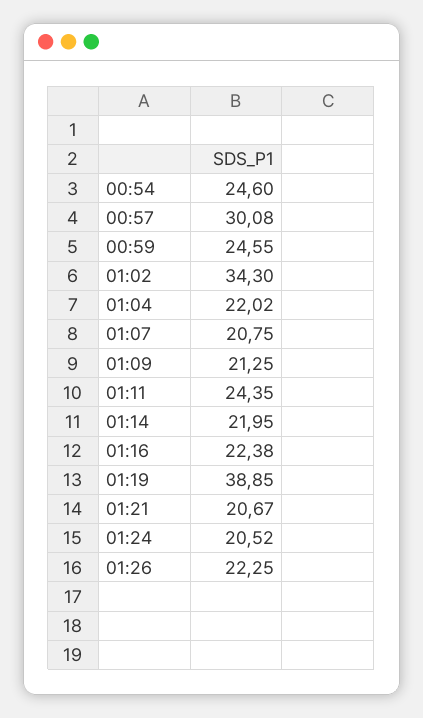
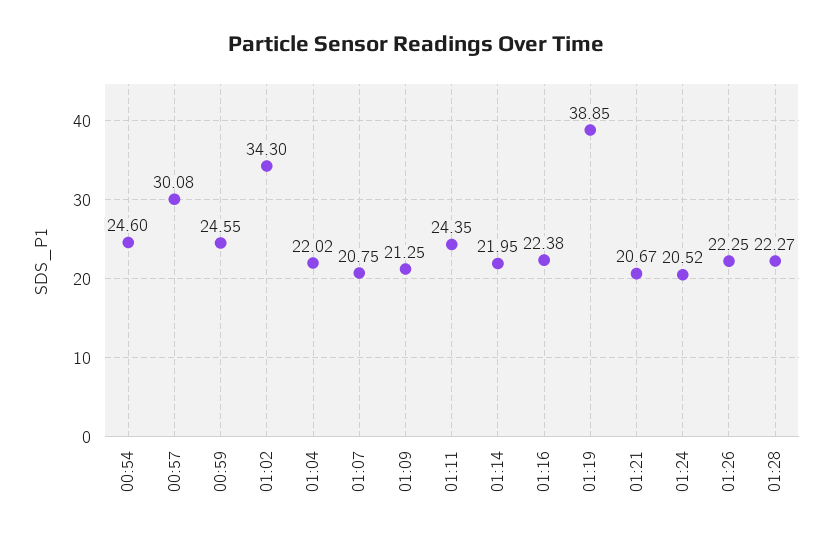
01:28: none -> 22.27

